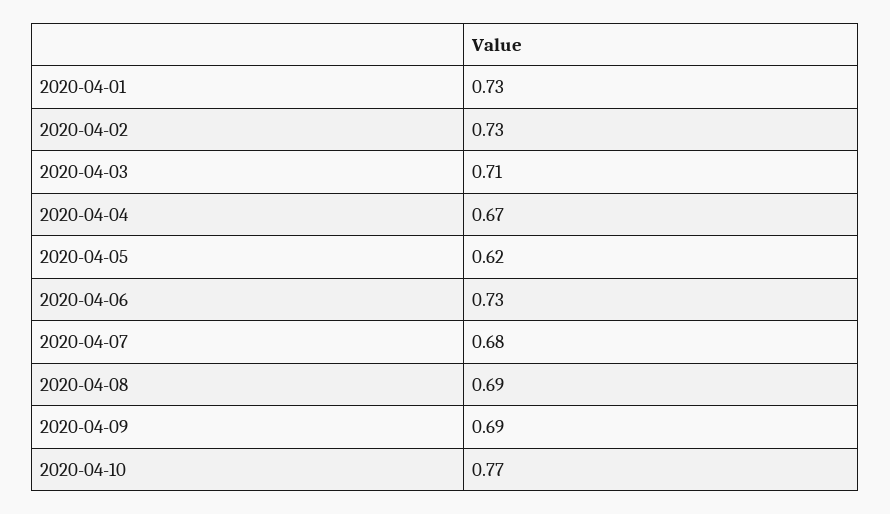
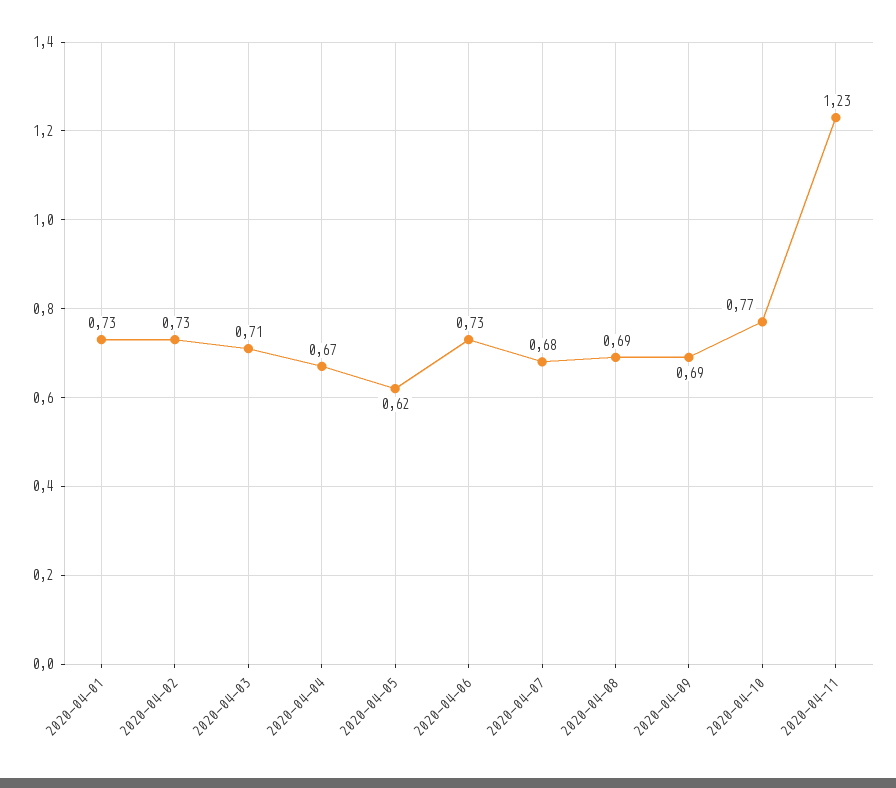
2020-04-11: none -> 1.23

